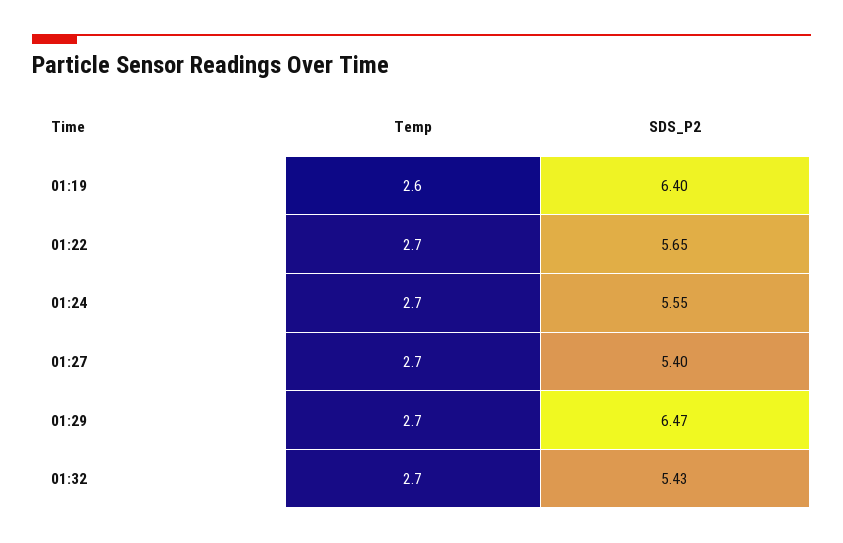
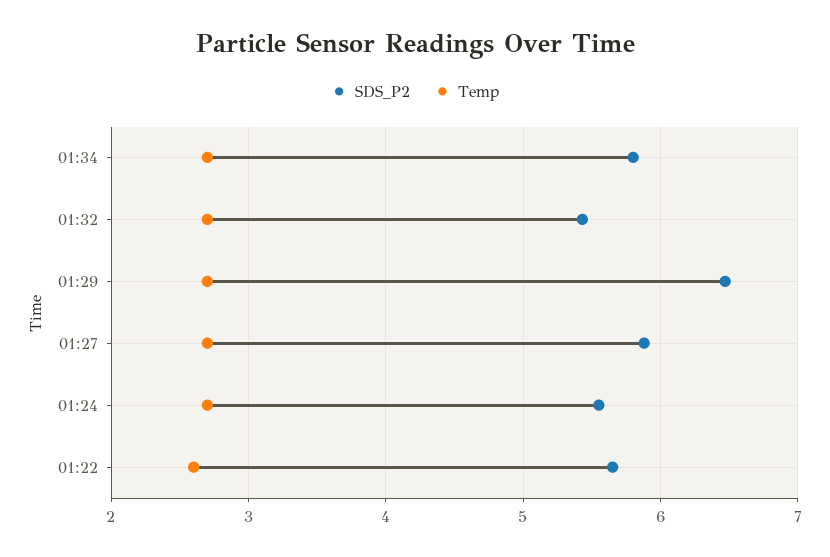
Temp, 01:19: 2.6 -> none
SDS_P2, 01:19: 6.4 -> none
Temp, 01:22: 2.7 -> 2.6
SDS_P2, 01:27: 5.4 -> 5.9
SDS_P2, 01:34: none -> 5.8
Temp, 01:34: none -> 2.7

